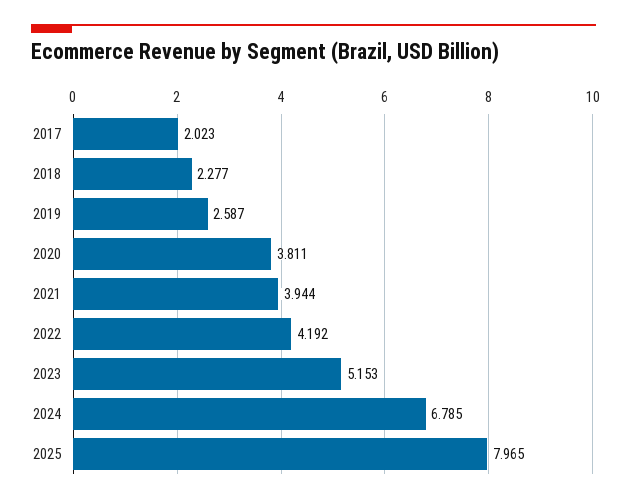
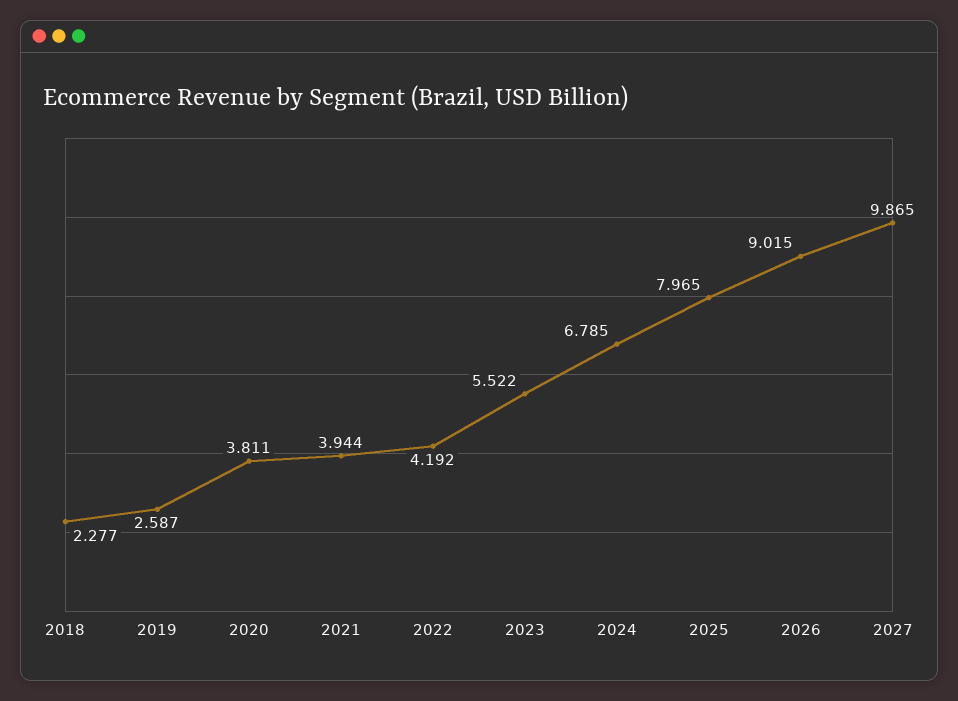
2017: 2.023 -> none
2023: 5.153 -> 5.522
2026: none -> 9.015
2027: none -> 9.865

